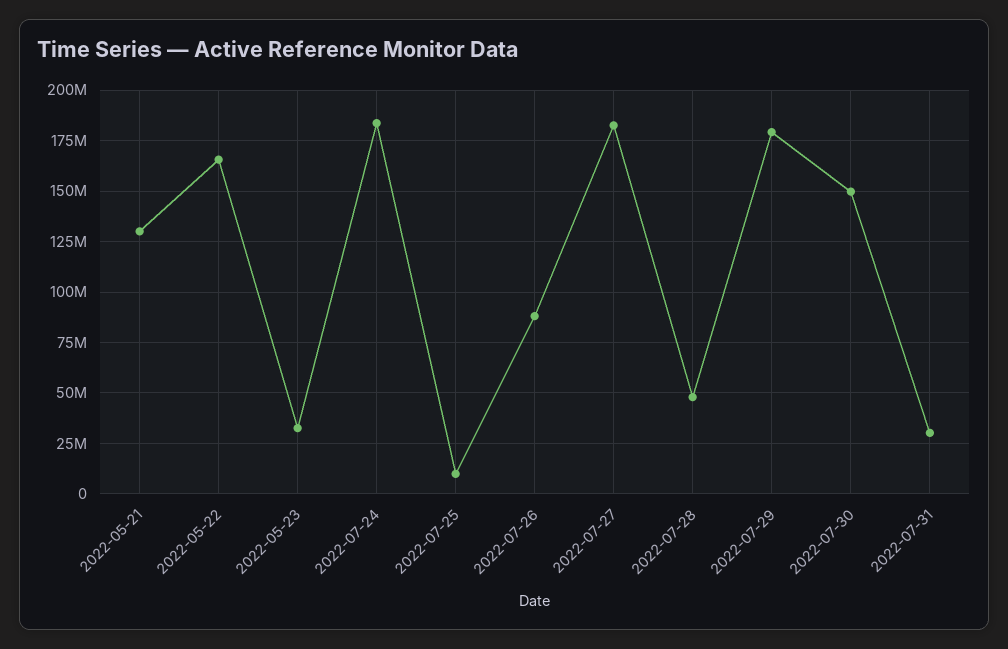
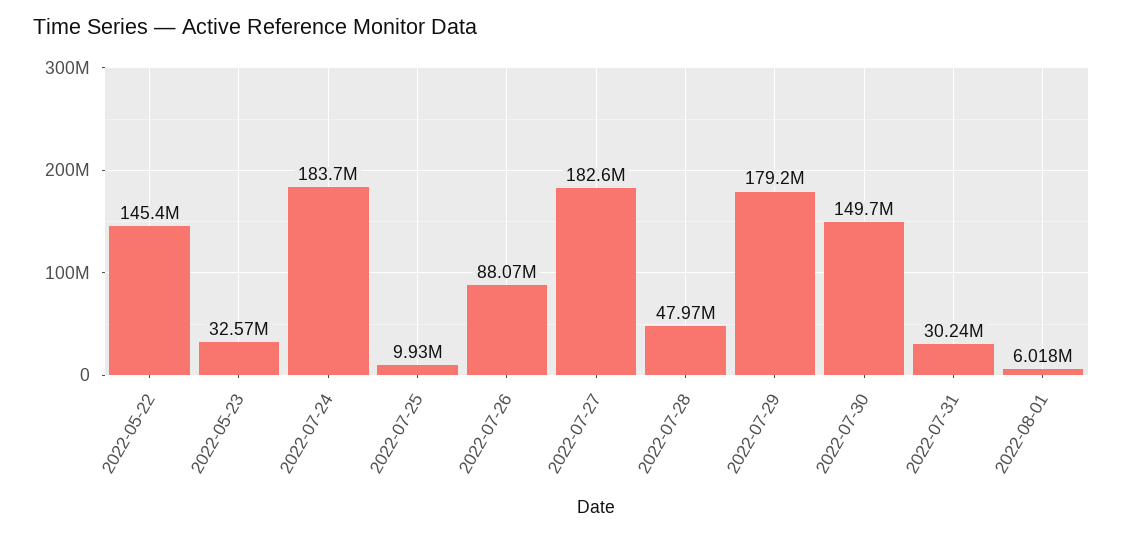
2022-05-21: 130000000 -> none
2022-05-22: 165000000 -> 145400000
2022-08-01: none -> 6018000

